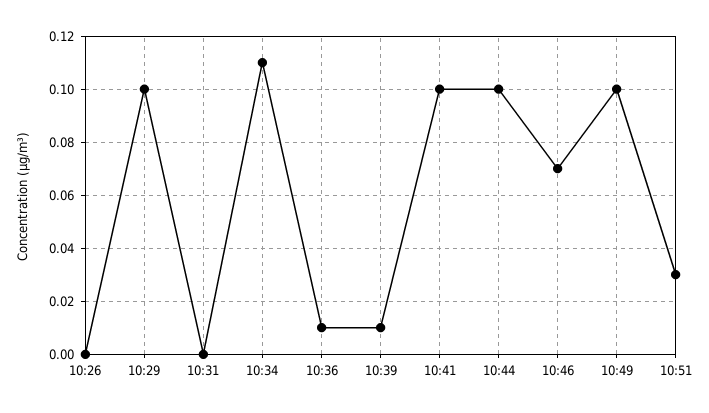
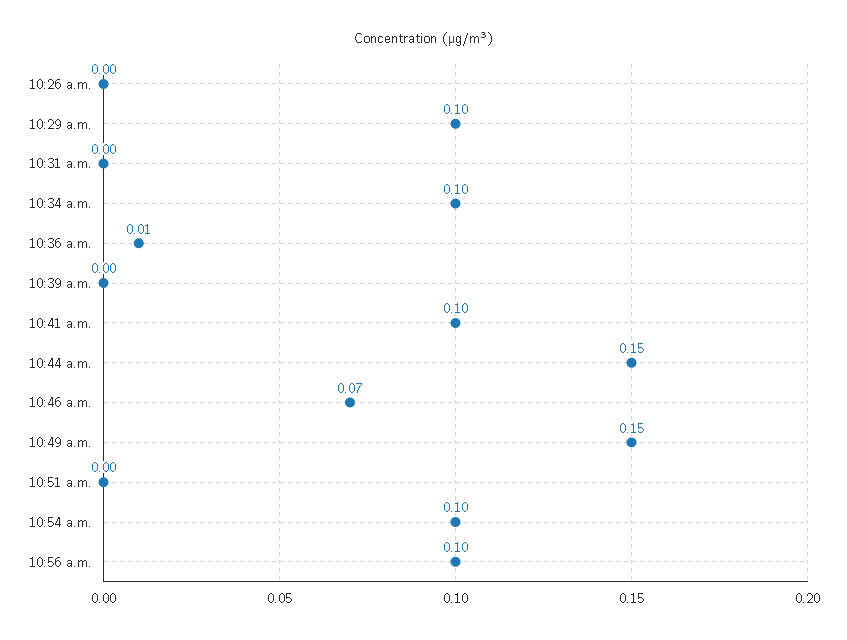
10:34: 0.11 -> 0.1
10:39: 0.01 -> 0
10:44: 0.1 -> 0.15
10:49: 0.1 -> 0.15
10:51: 0.03 -> 0
10:54 a.m.: none -> 0.1
10:56 a.m.: none -> 0.1

